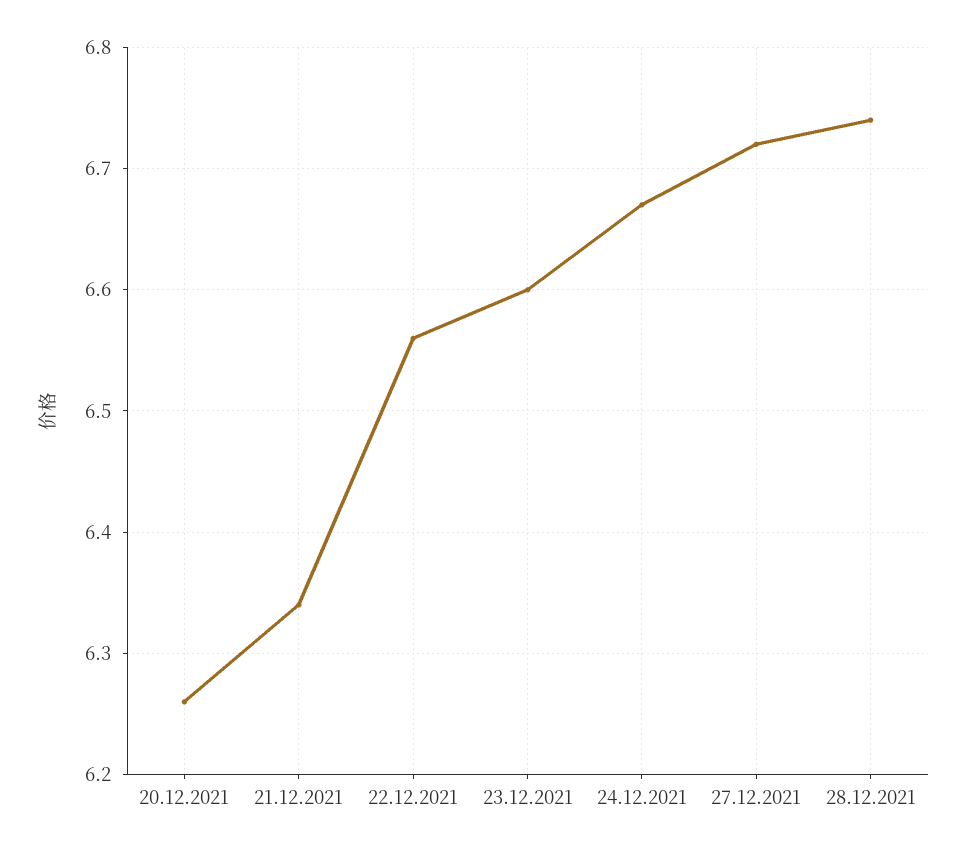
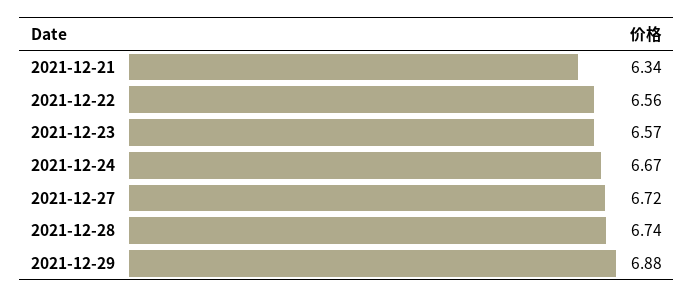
20.12.2021: 6.26 -> none
23.12.2021: 6.6 -> 6.57
2021-12-29: none -> 6.88

